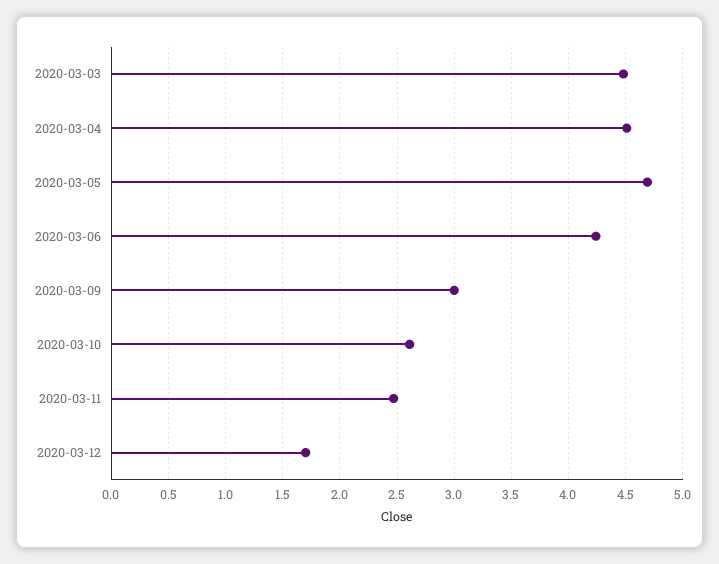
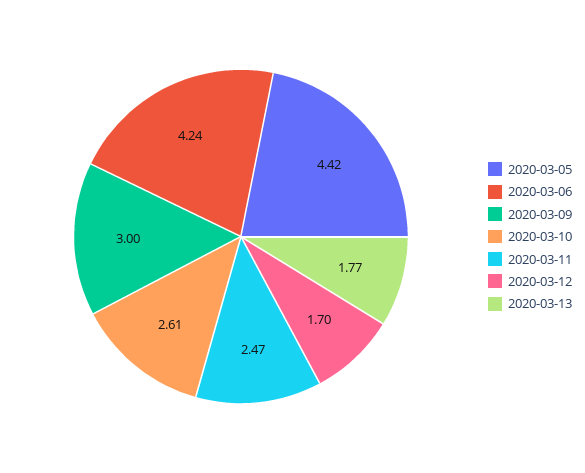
2020-03-03: 4.5 -> none
2020-03-04: 4.5 -> none
2020-03-05: 4.7 -> 4.42
2020-03-13: none -> 1.77

